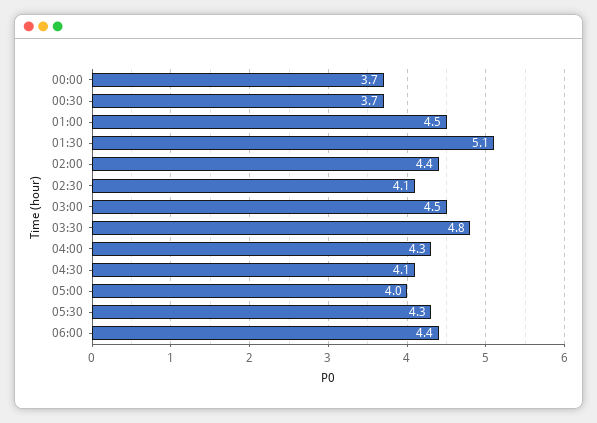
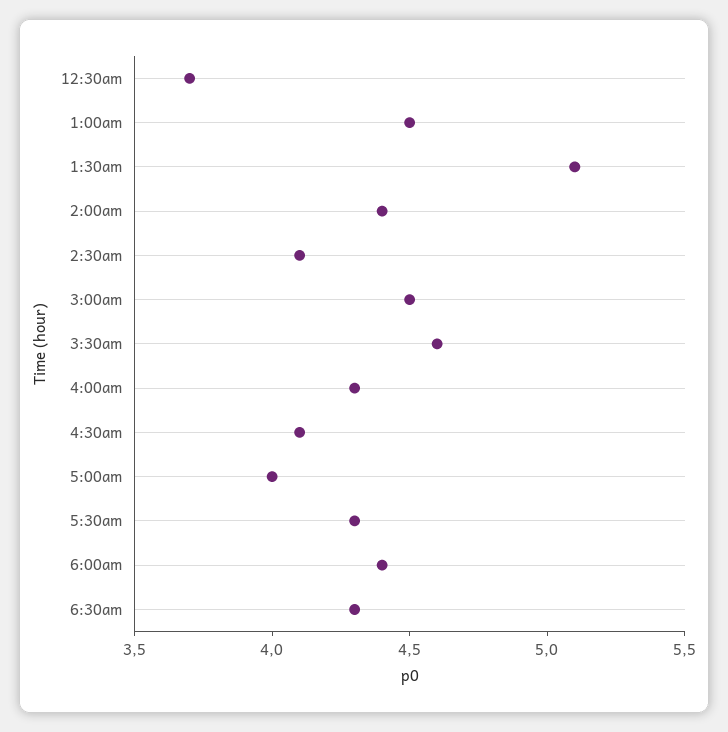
00:00: 3.7 -> none
03:30: 4.8 -> 4.6
6:30am: none -> 4.3

